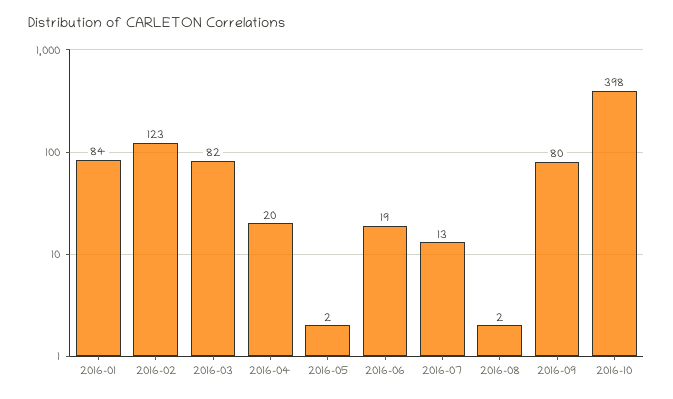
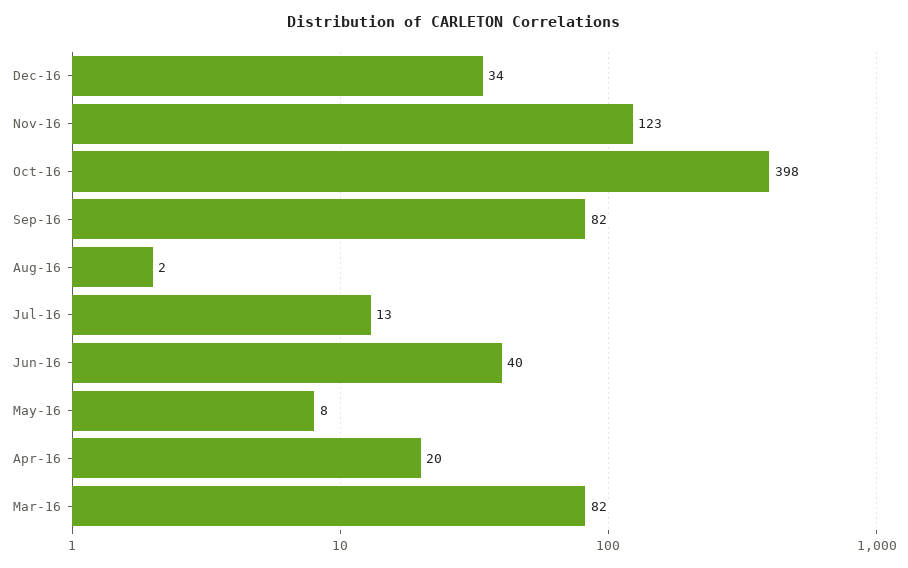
2016-01: 84 -> none
2016-02: 123 -> none
2016-05: 2 -> 8
2016-06: 19 -> 40
2016-09: 80 -> 82
Dec-16: none -> 34
Nov-16: none -> 123

